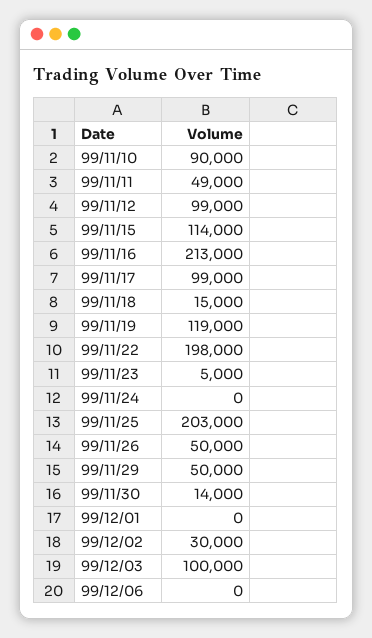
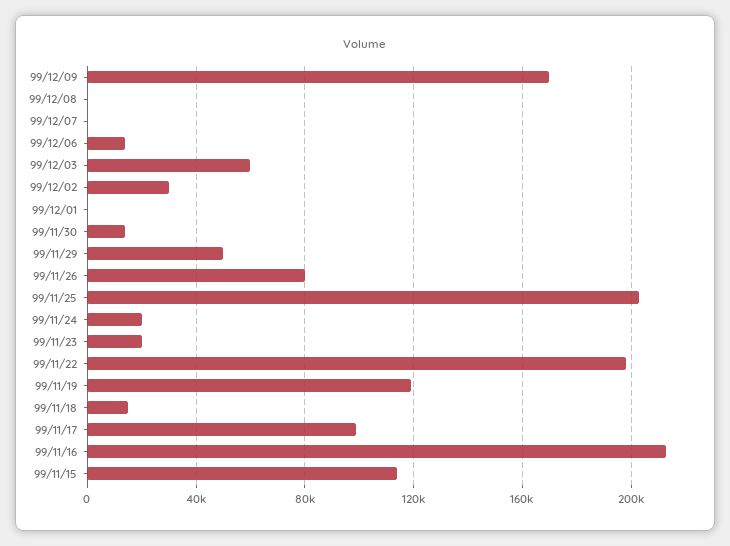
99/11/10: 90000 -> none
99/11/11: 49000 -> none
99/11/12: 99000 -> none
99/11/23: 5000 -> 20000
99/11/24: 0 -> 20000
99/11/26: 50000 -> 80000
99/12/03: 100000 -> 60000
99/12/06: 0 -> 15000
99/12/09: none -> 170000
99/12/08: none -> 0
99/12/07: none -> 0

